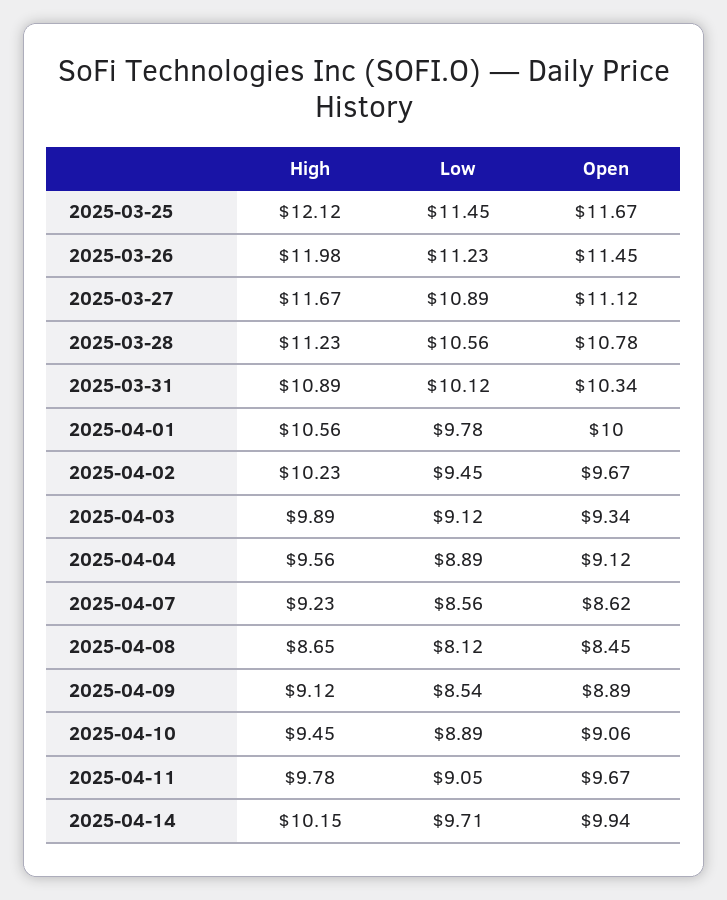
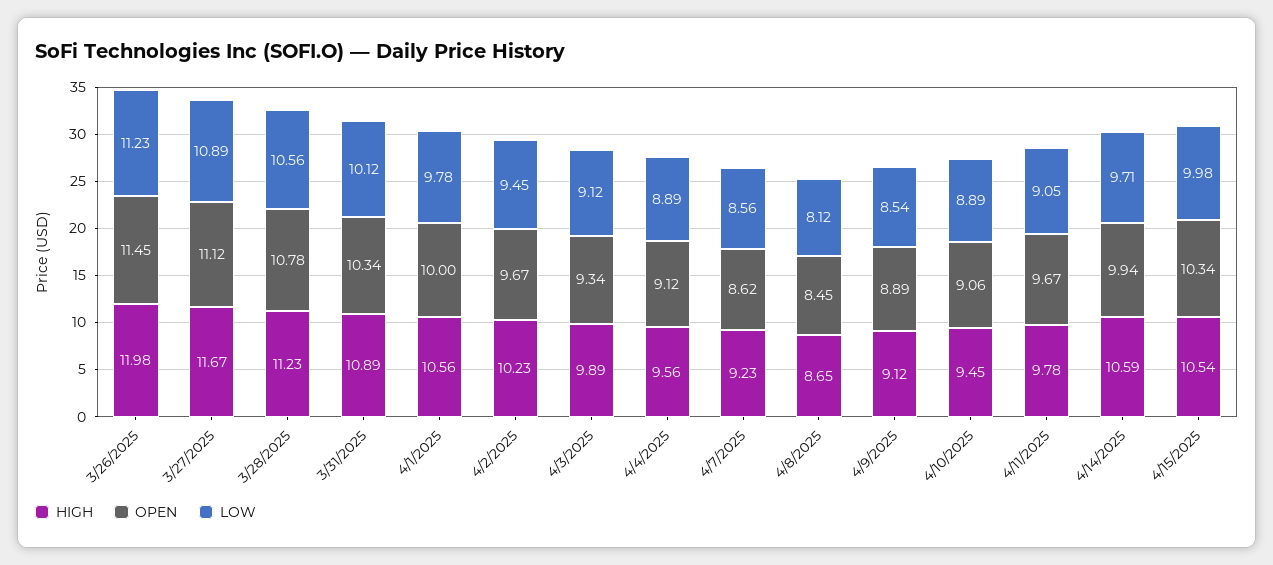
High, 2025-03-25: 12.12 -> none
Low, 2025-03-25: 11.45 -> none
Open, 2025-03-25: 11.67 -> none
High, 2025-04-14: 10.15 -> 10.59
High, 4/15/2025: none -> 10.54
Open, 4/15/2025: none -> 10.34
Low, 4/15/2025: none -> 9.98

